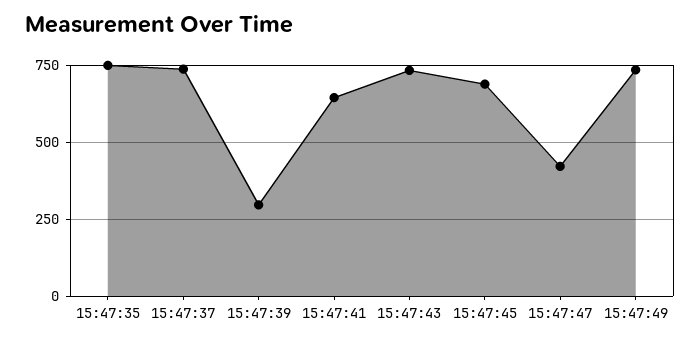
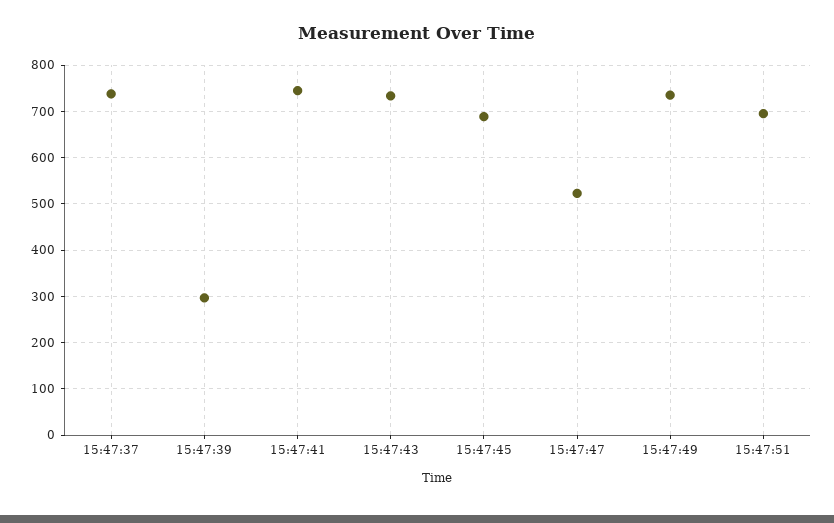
15:47:35: 750 -> none
15:47:41: 650 -> 740
15:47:47: 425 -> 520
15:47:51: none -> 700

